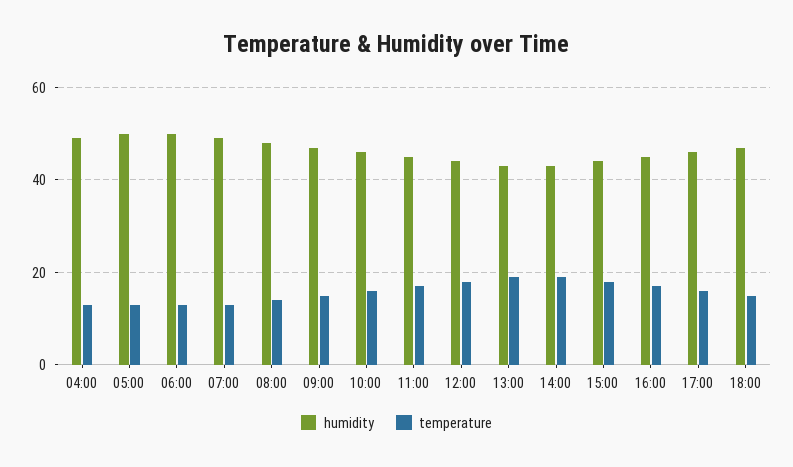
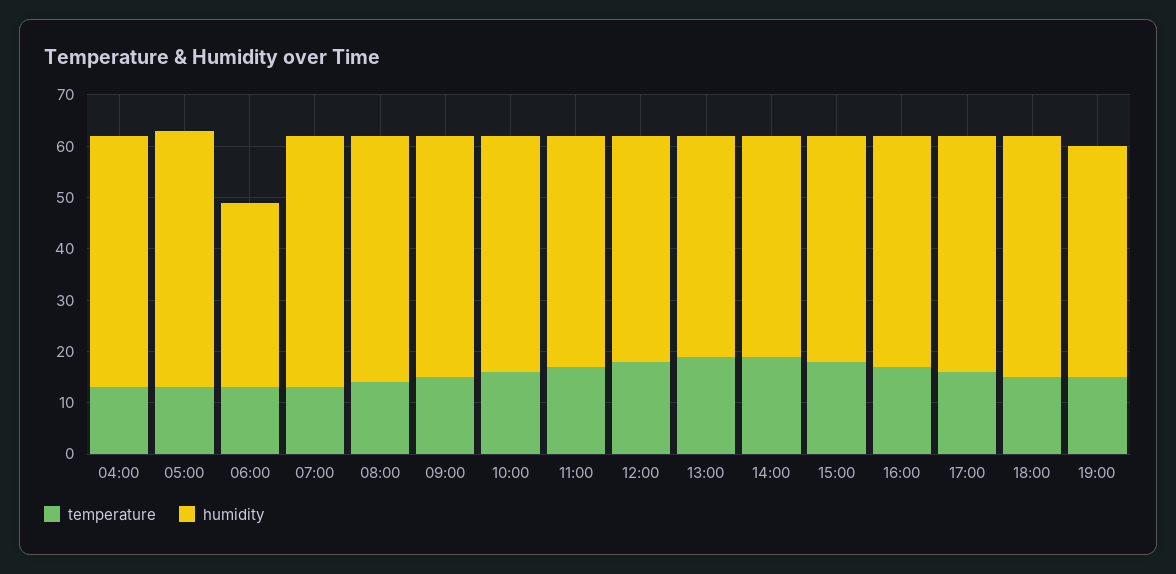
humidity, 06:00: 50 -> 35
temperature, 19:00: none -> 15
humidity, 19:00: none -> 45

